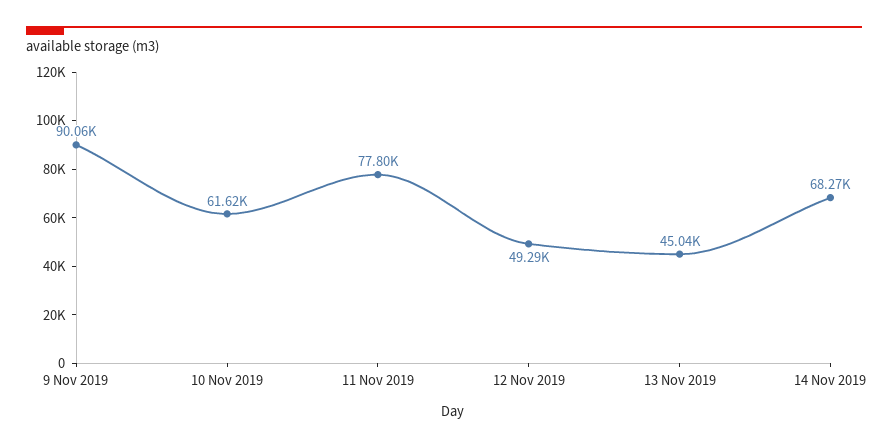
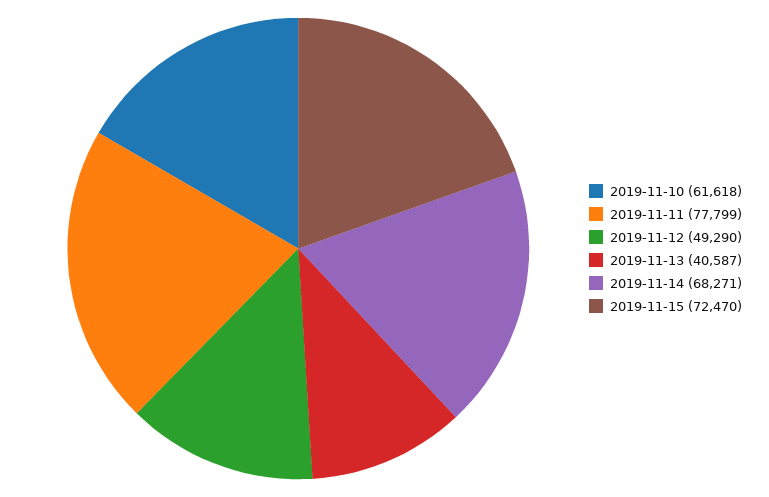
9 Nov 2019: 90060 -> none
13 Nov 2019: 45040 -> 40587
2019-11-15: none -> 72470

